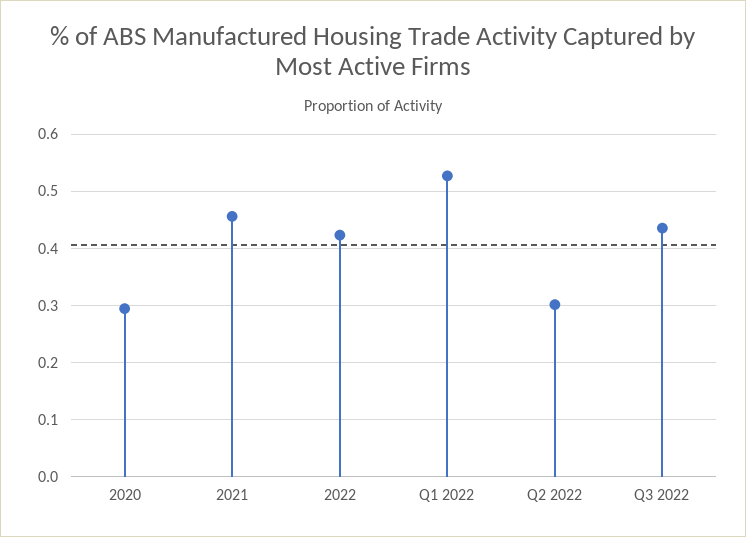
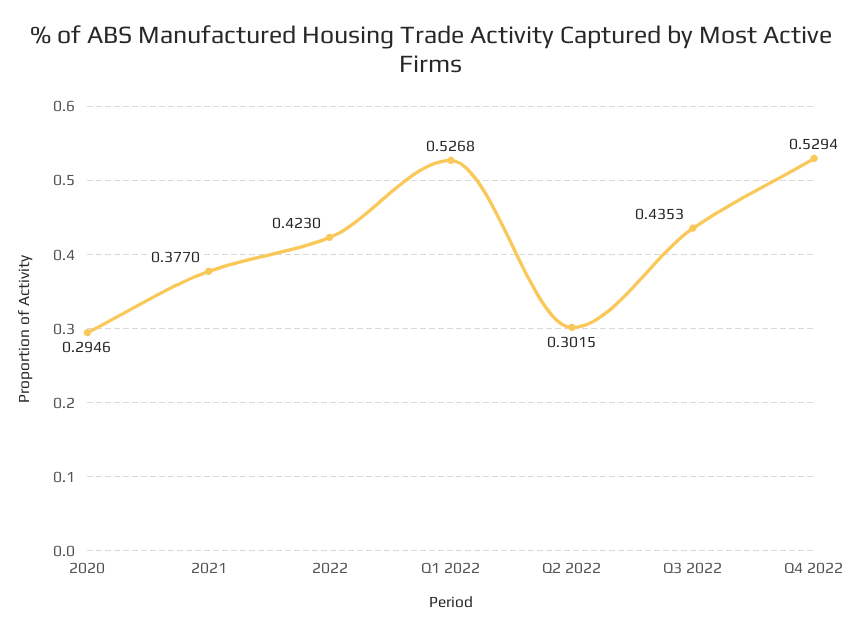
2021: 0.46 -> 0.377
Q4 2022: none -> 0.5294

